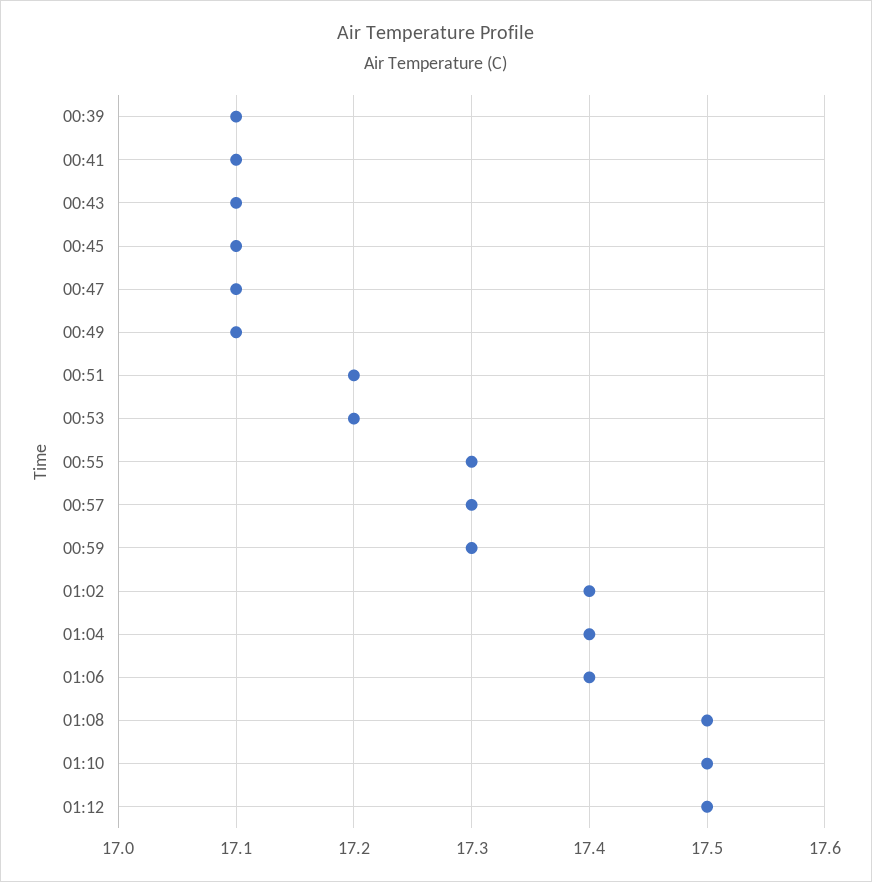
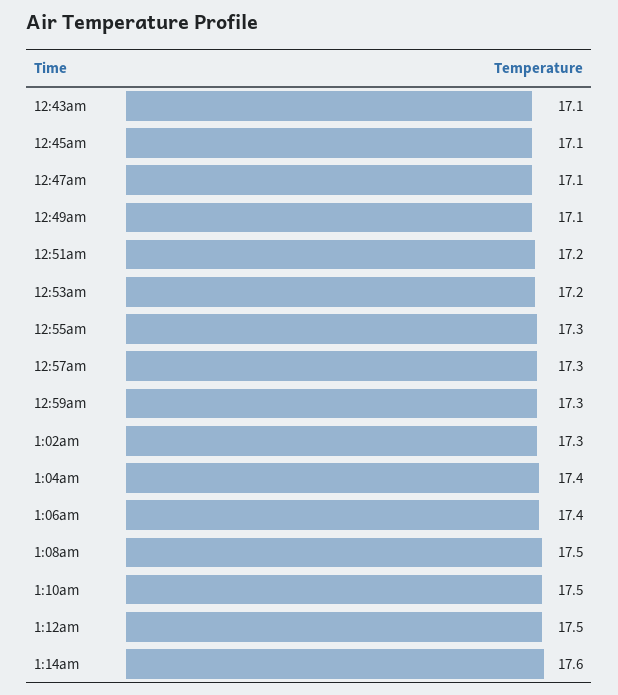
00:39: 17.1 -> none
00:41: 17.1 -> none
01:02: 17.4 -> 17.3
1:14am: none -> 17.6

